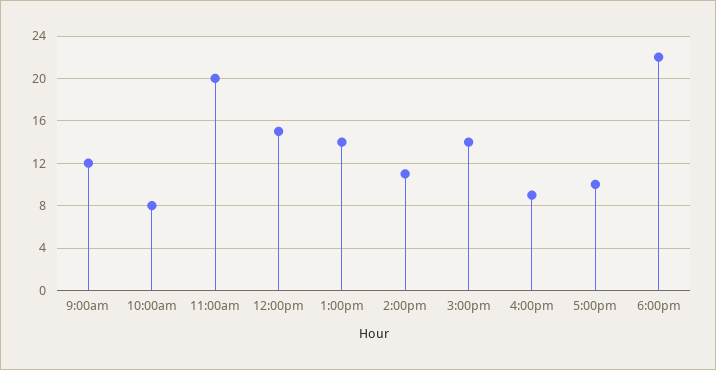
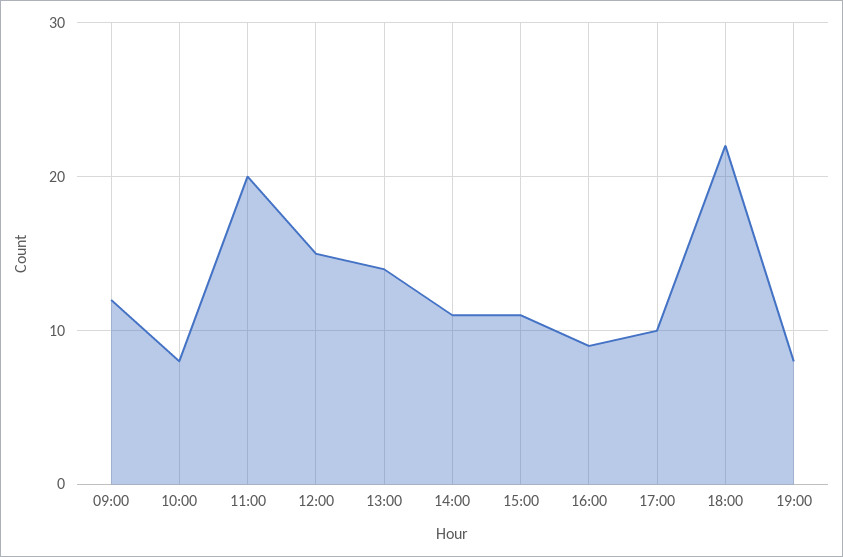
3:00pm: 14 -> 11
19:00: none -> 8

